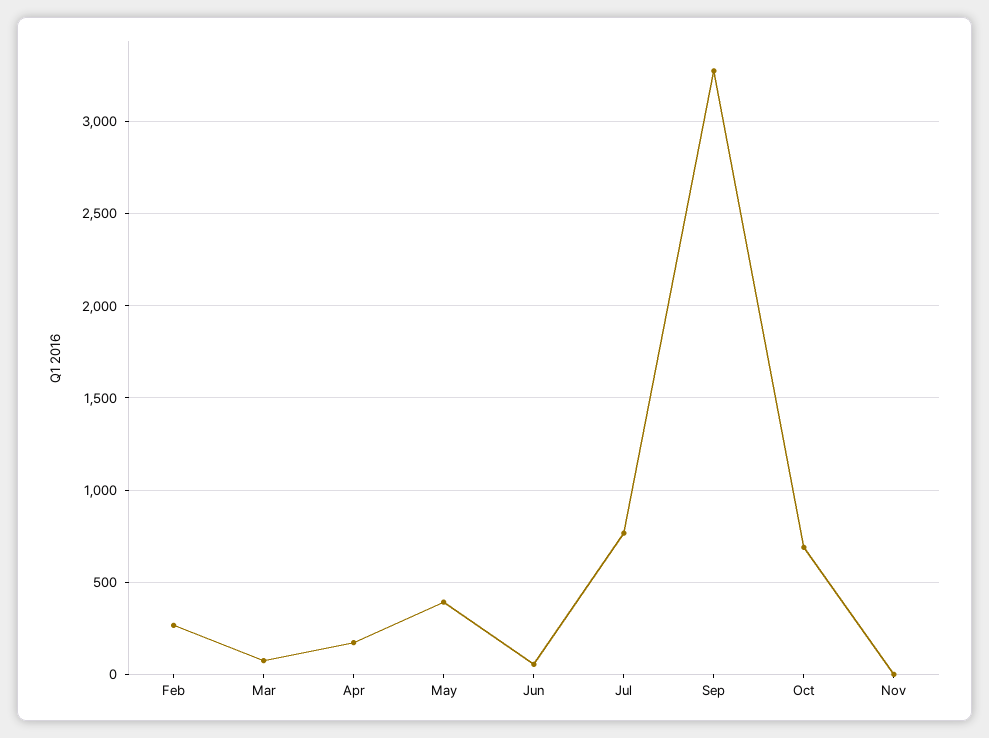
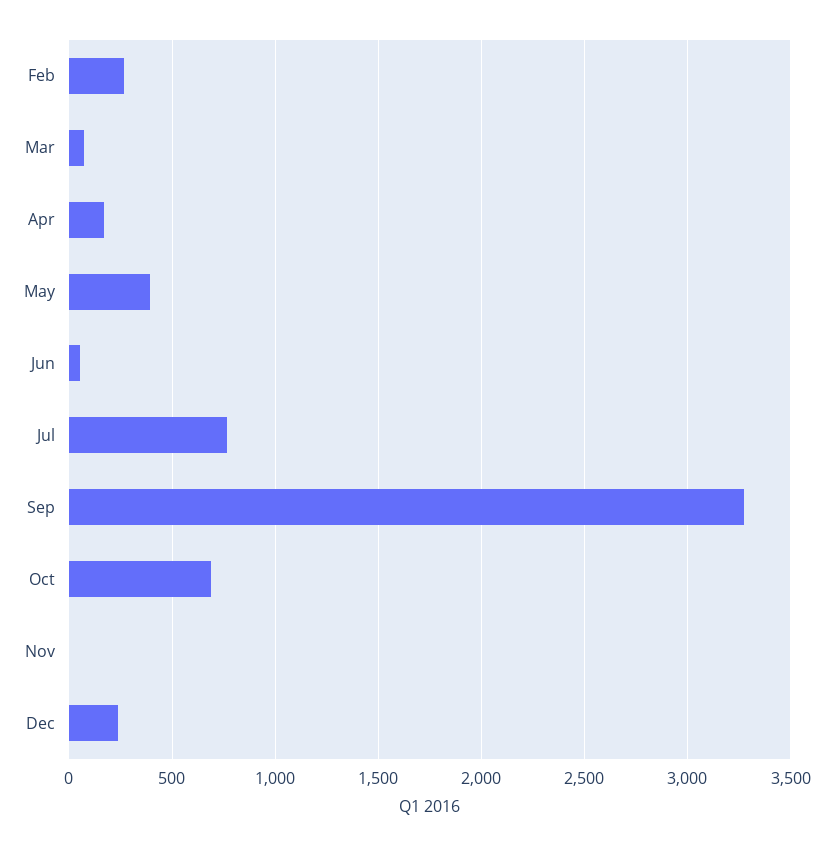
Dec: none -> 250

